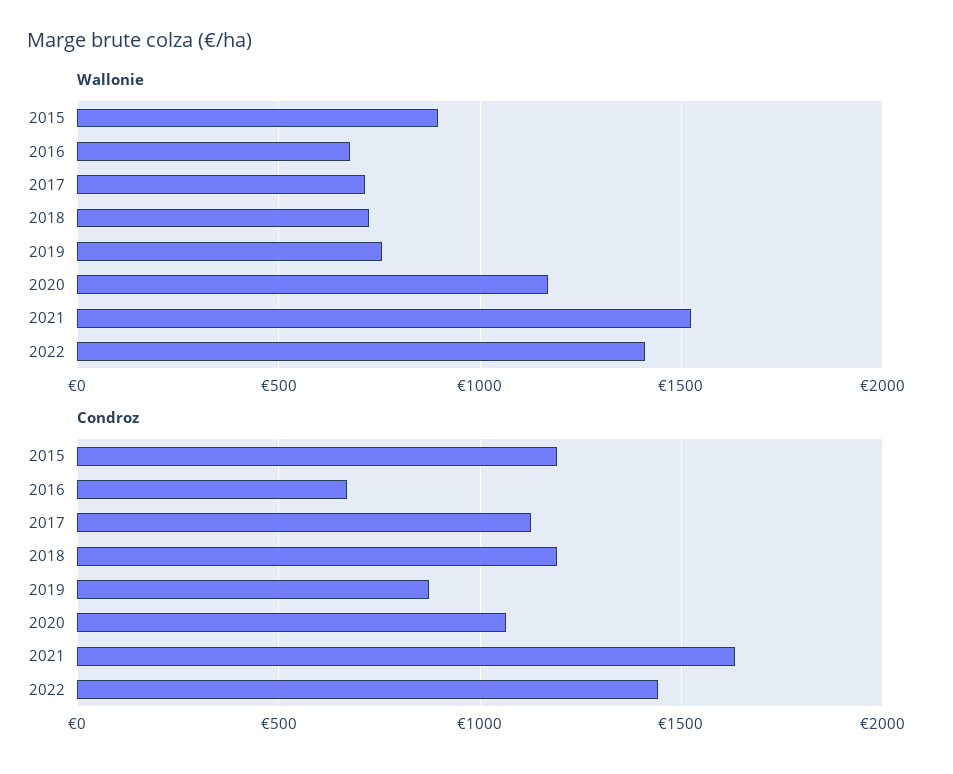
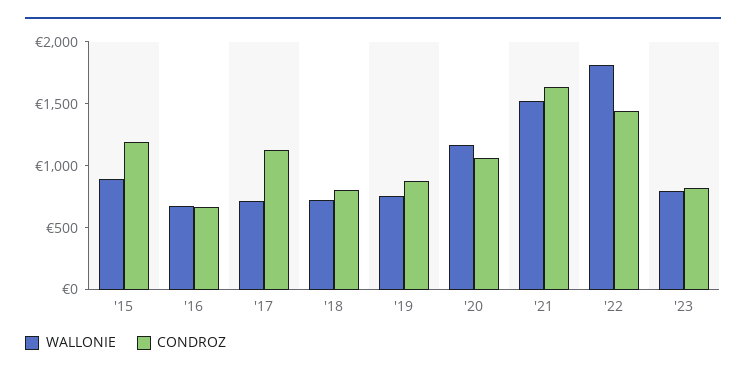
Wallonie, 2022: 1400 -> 1800
Condroz, 2018: 1200 -> 800
Wallonie, '23: none -> 800
Condroz, '23: none -> 800

